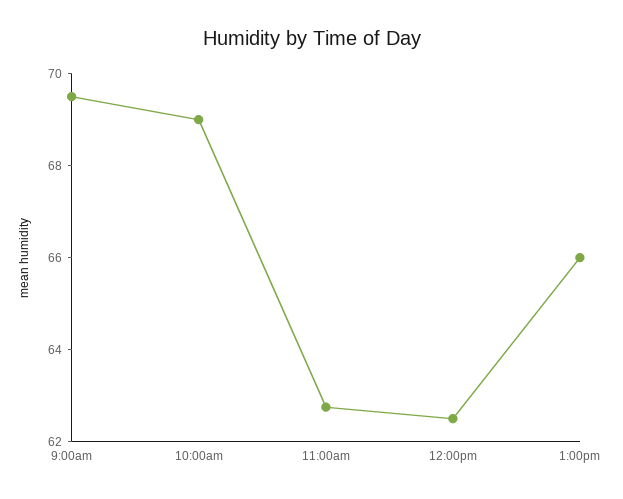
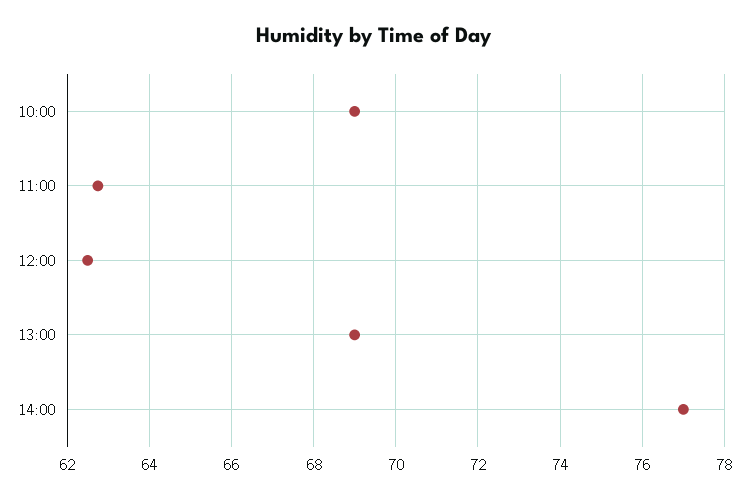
9:00am: 69.5 -> none
1:00pm: 66 -> 69
14:00: none -> 77

